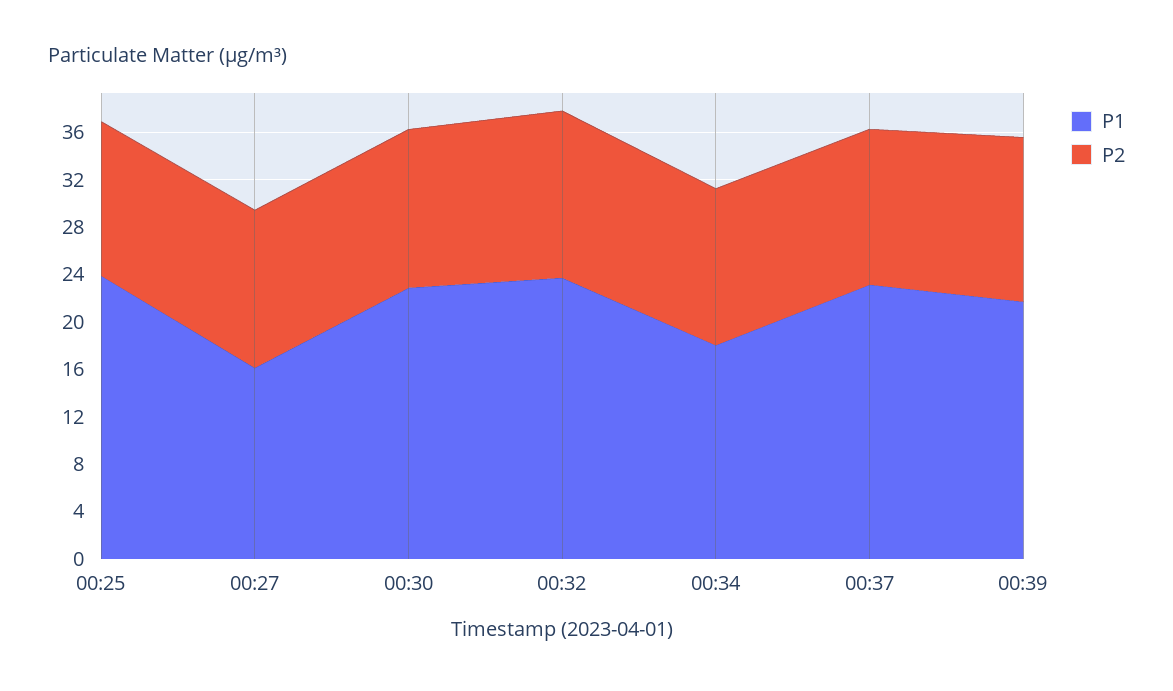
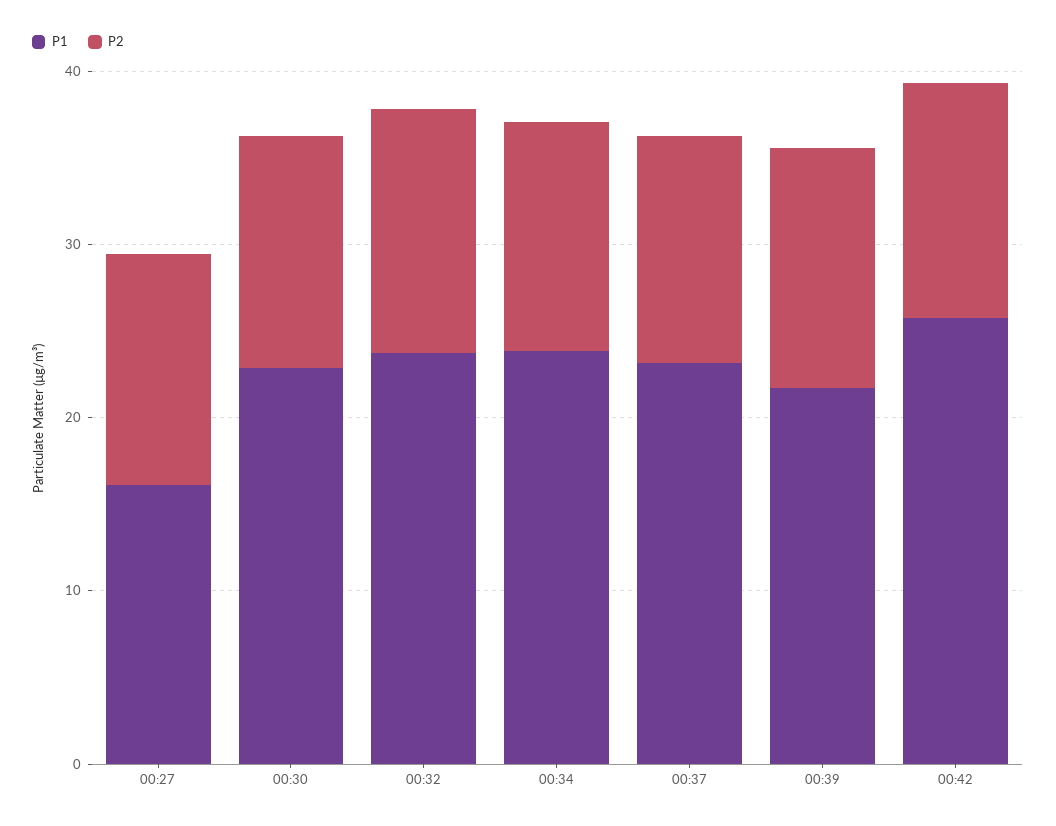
P1, 00:25: 24 -> none
P2, 00:25: 13 -> none
P1, 00:34: 18 -> 24
P1, 00:42: none -> 26
P2, 00:42: none -> 14

